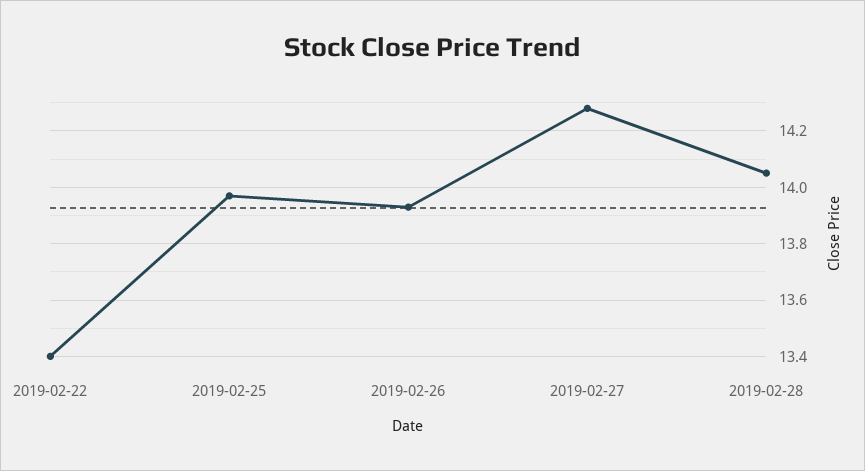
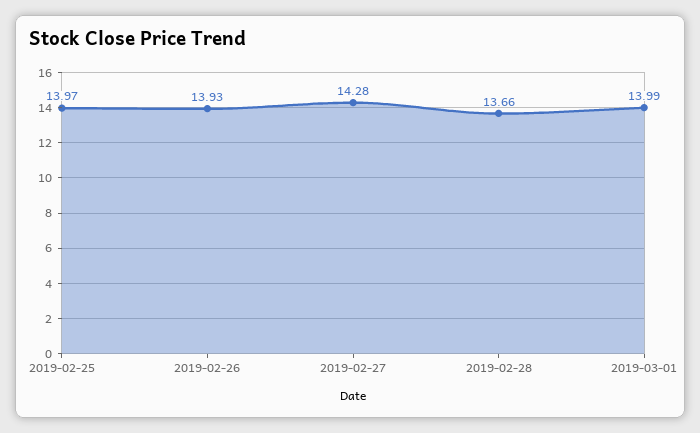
2019-02-22: 13.4 -> none
2019-02-28: 14.05 -> 13.66
2019-03-01: none -> 13.99

